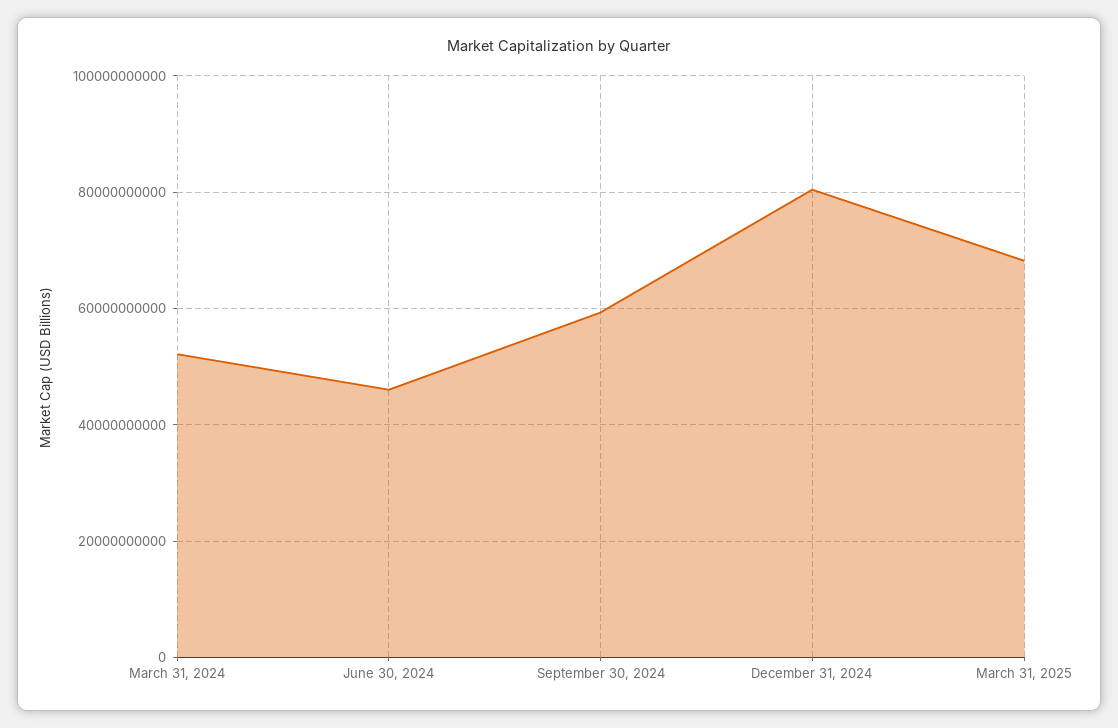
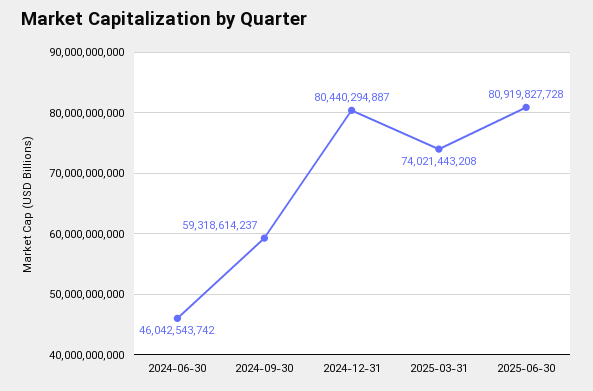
March 31, 2024: 52000000000 -> none
March 31, 2025: 68000000000 -> 74021443208
2025-06-30: none -> 80919827728

